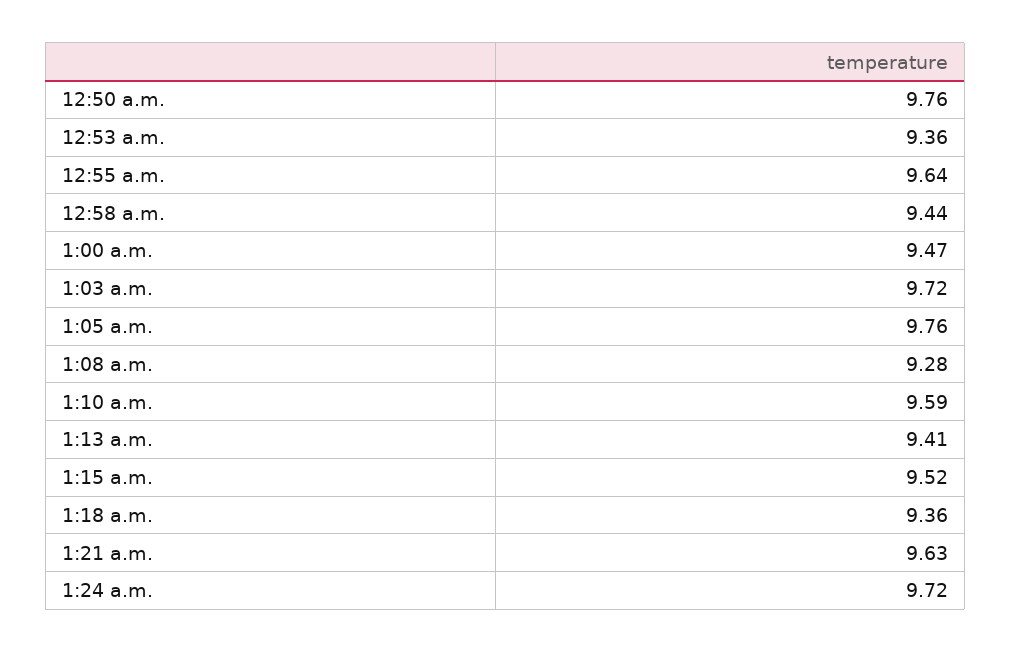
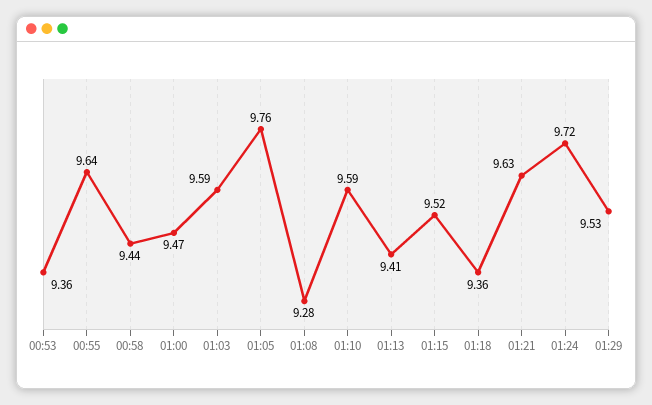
12:50 a.m.: 9.76 -> none
1:03 a.m.: 9.72 -> 9.59
01:29: none -> 9.53

